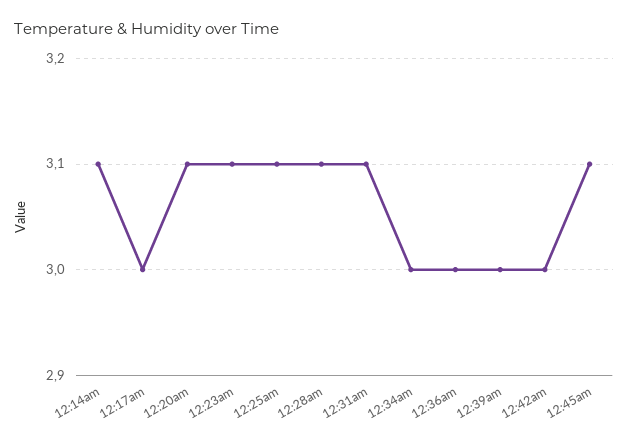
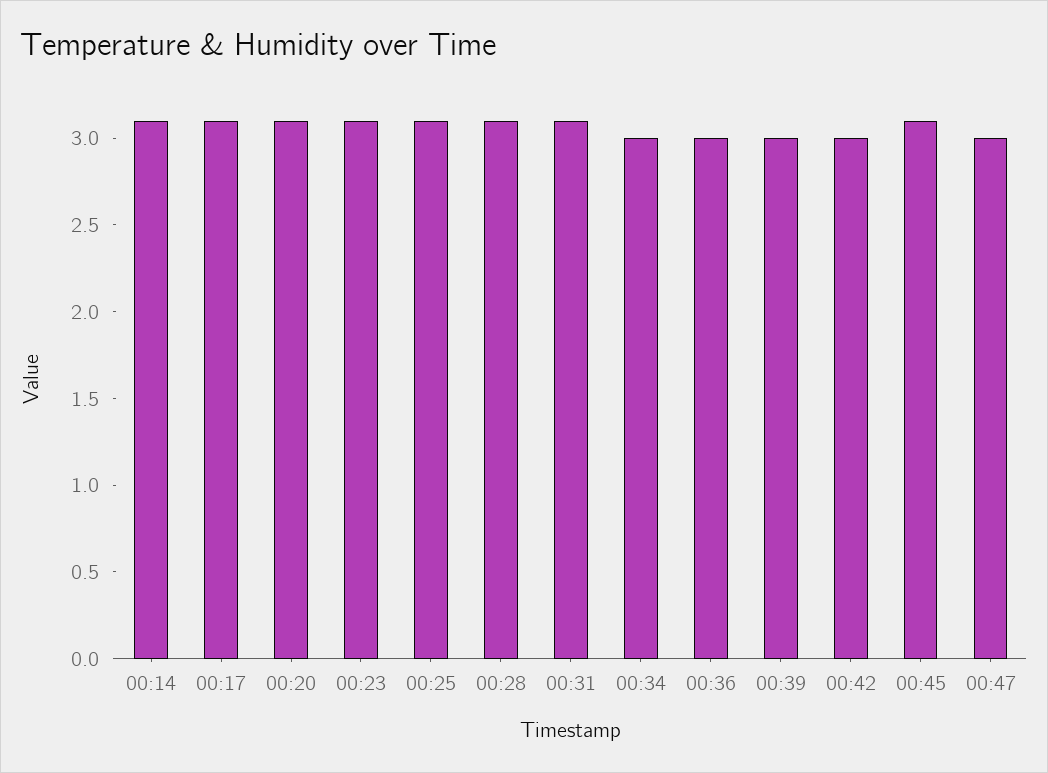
12:17am: 3 -> 3.1
00:47: none -> 3

